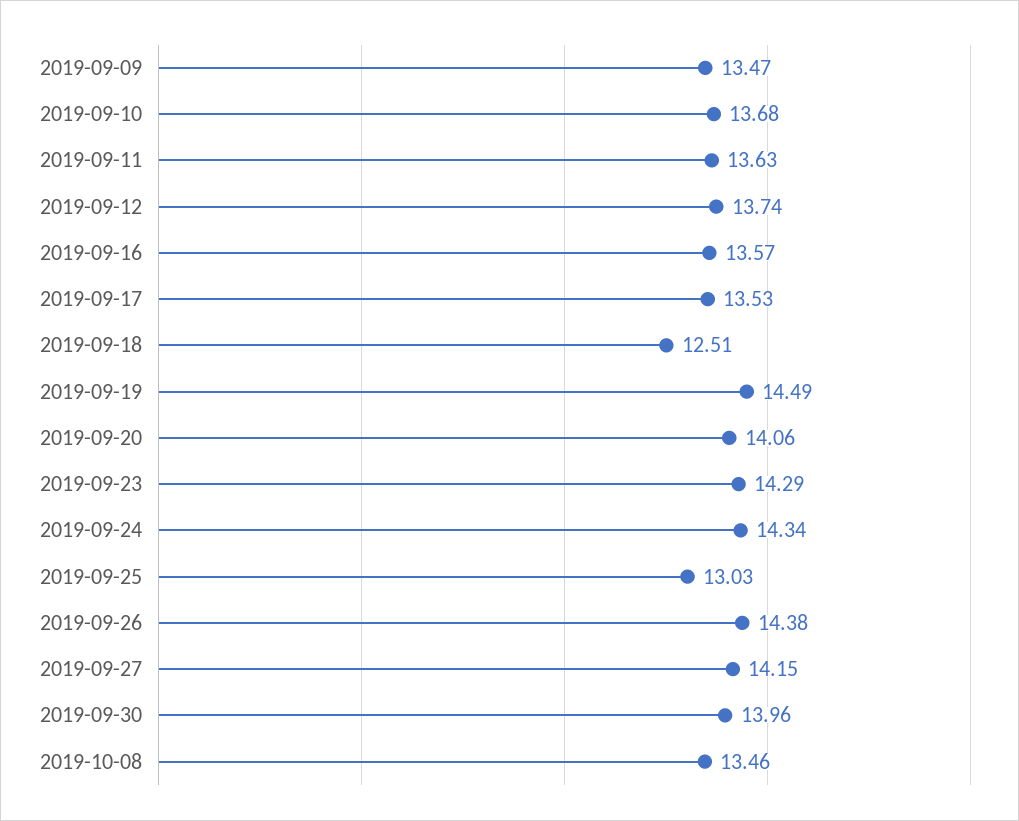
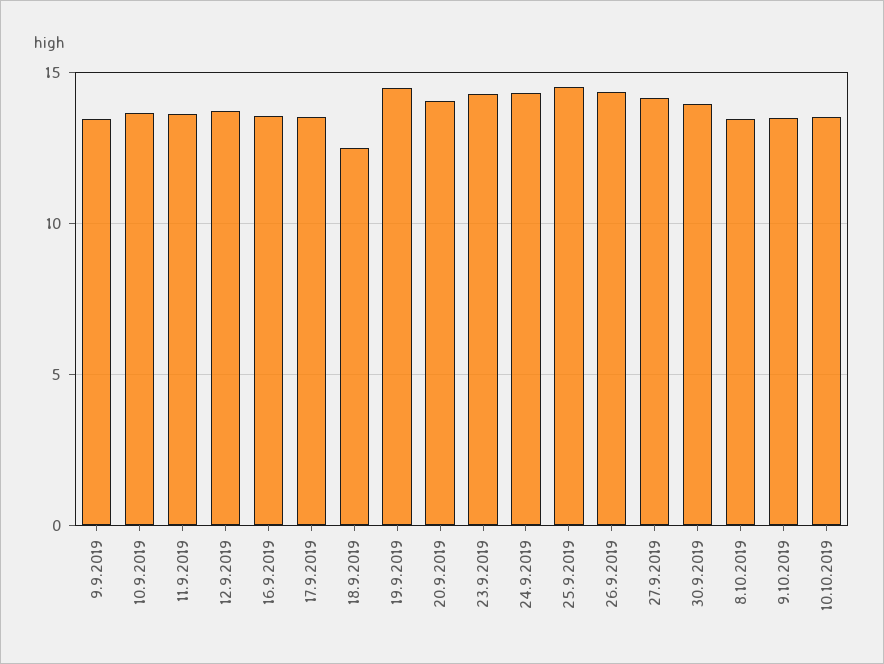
2019-09-25: 13.03 -> 14.5
9.10.2019: none -> 13.5
10.10.2019: none -> 13.5

